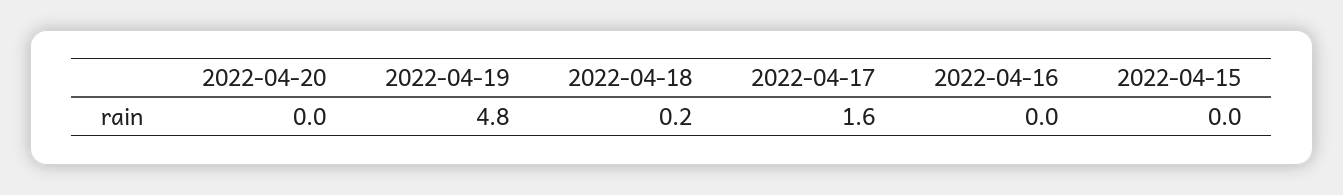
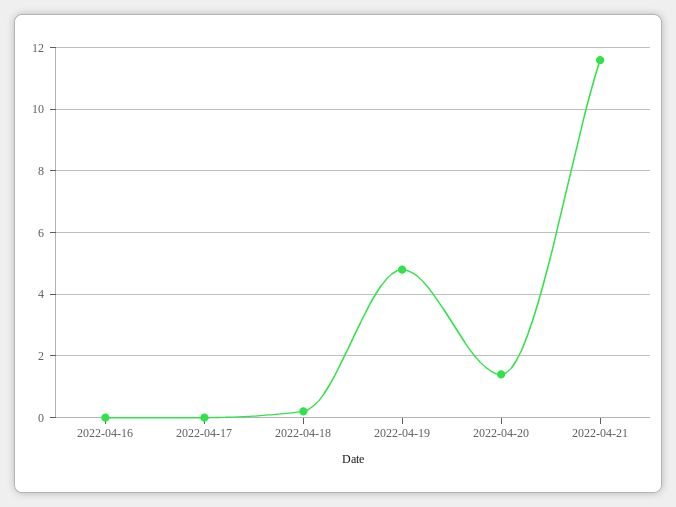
2022-04-20: 0 -> 1.5
2022-04-17: 1.6 -> 0
2022-04-15: 0 -> none
2022-04-21: none -> 11.5

